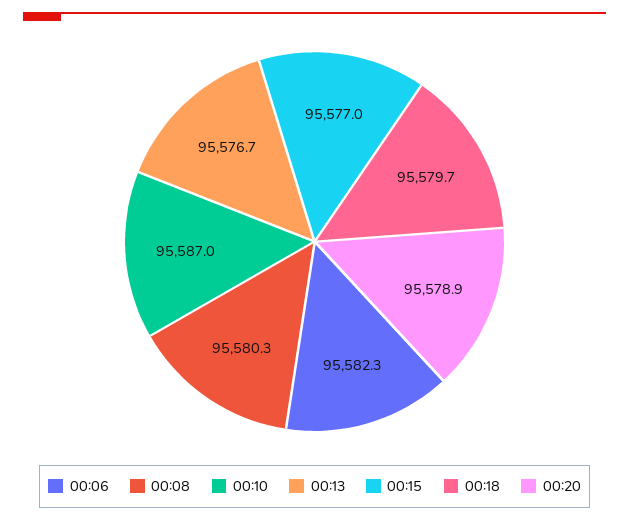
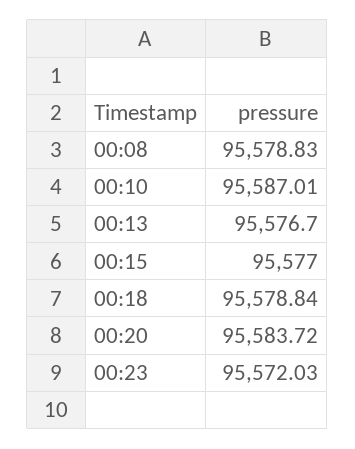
00:06: 95582.3 -> none
00:08: 95580.3 -> 95578.83
00:18: 95579.7 -> 95578.84
00:20: 95578.9 -> 95583.72
00:23: none -> 95572.03

